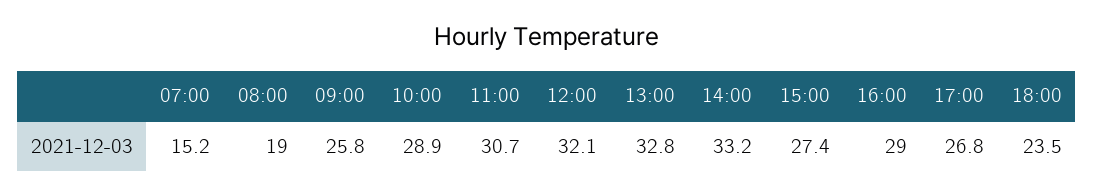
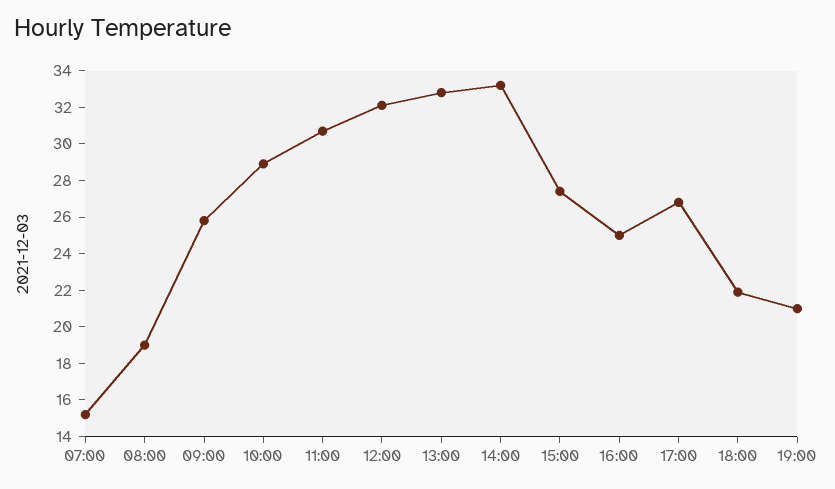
16:00: 29 -> 25
18:00: 23.5 -> 22
19:00: none -> 21

